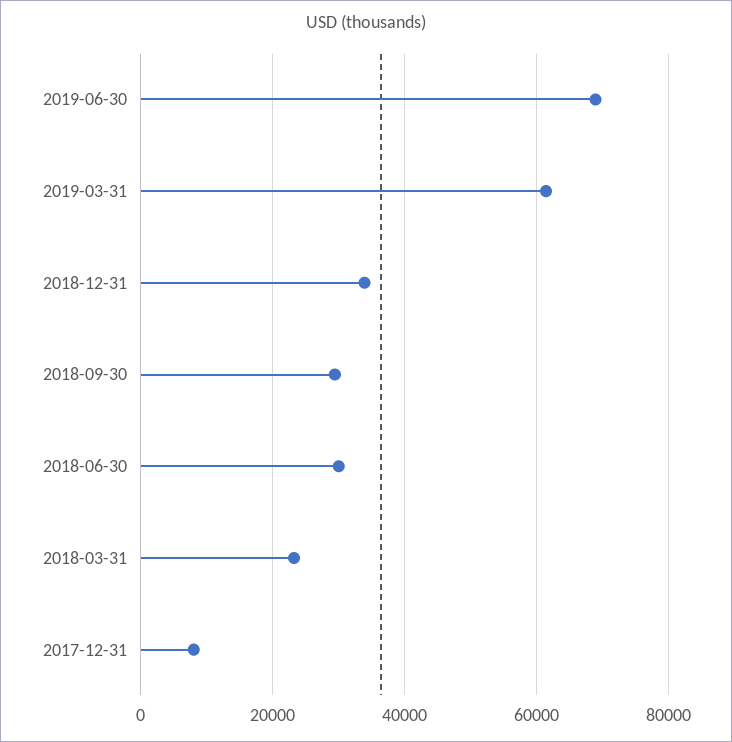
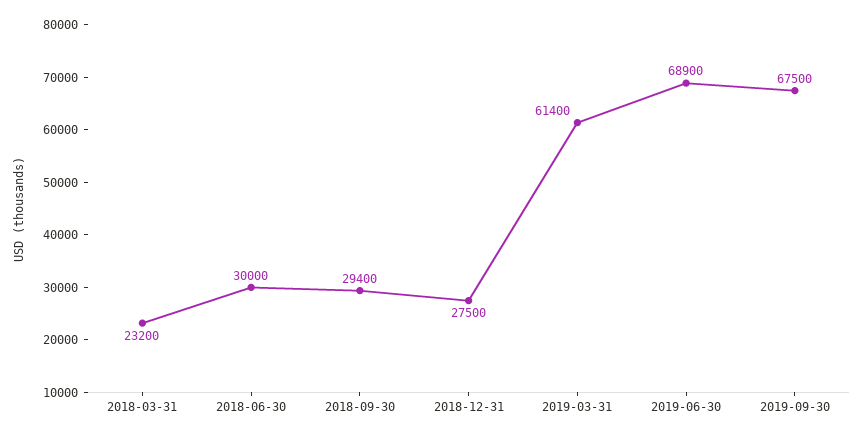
2018-12-31: 34000 -> 27500
2017-12-31: 8000 -> none
2019-09-30: none -> 67500

